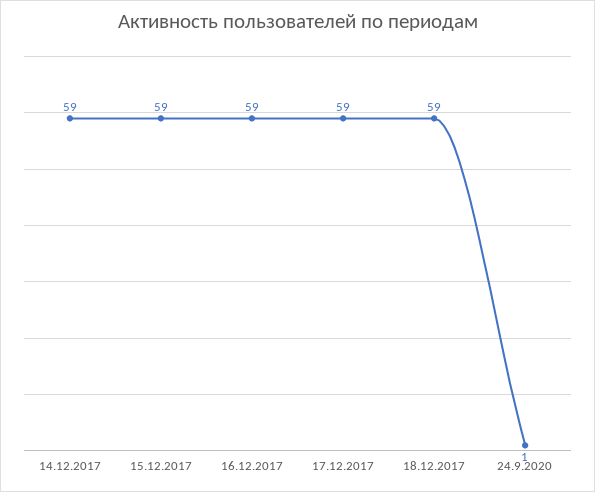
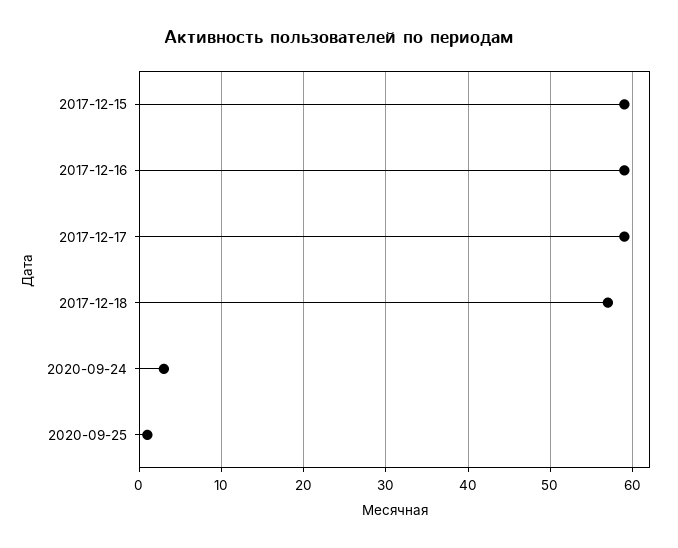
14.12.2017: 59 -> none
18.12.2017: 59 -> 57
24.9.2020: 1 -> 3
2020-09-25: none -> 1

